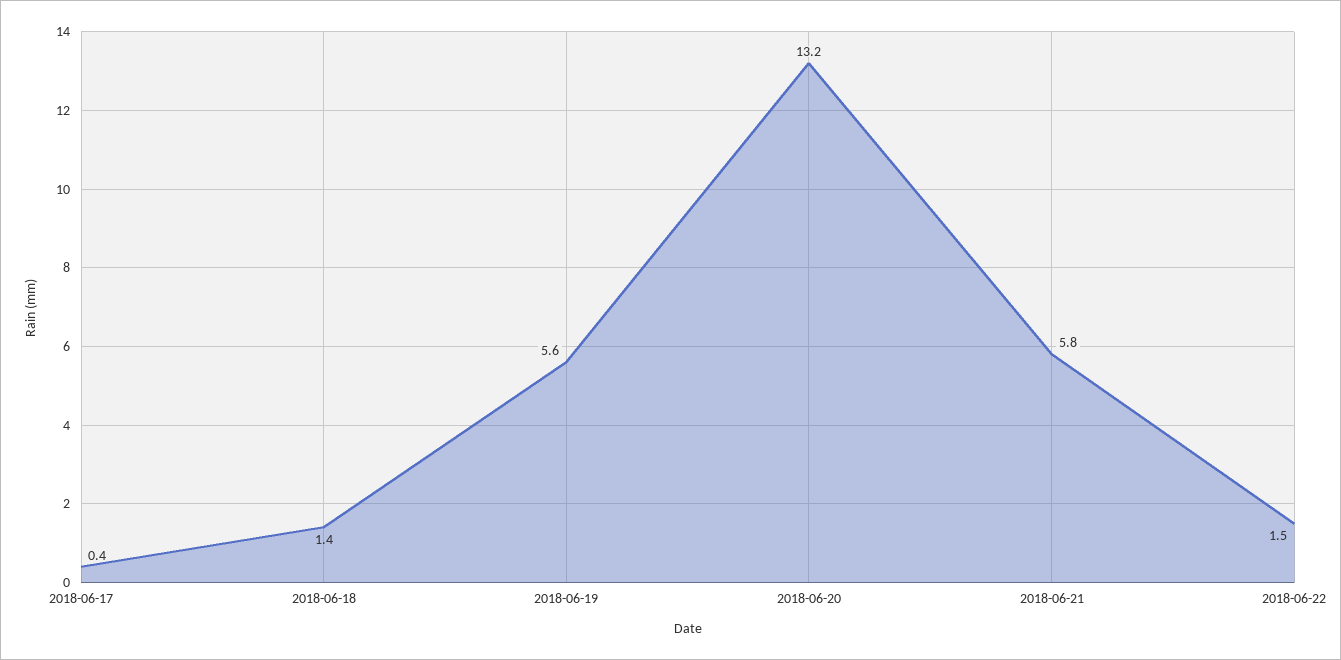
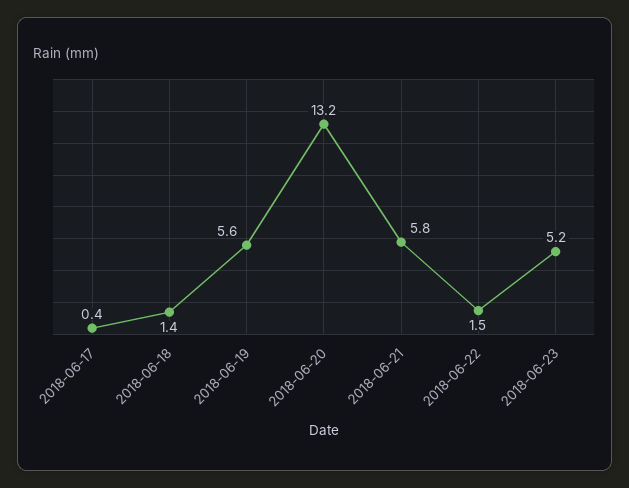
2018-06-23: none -> 5.2

